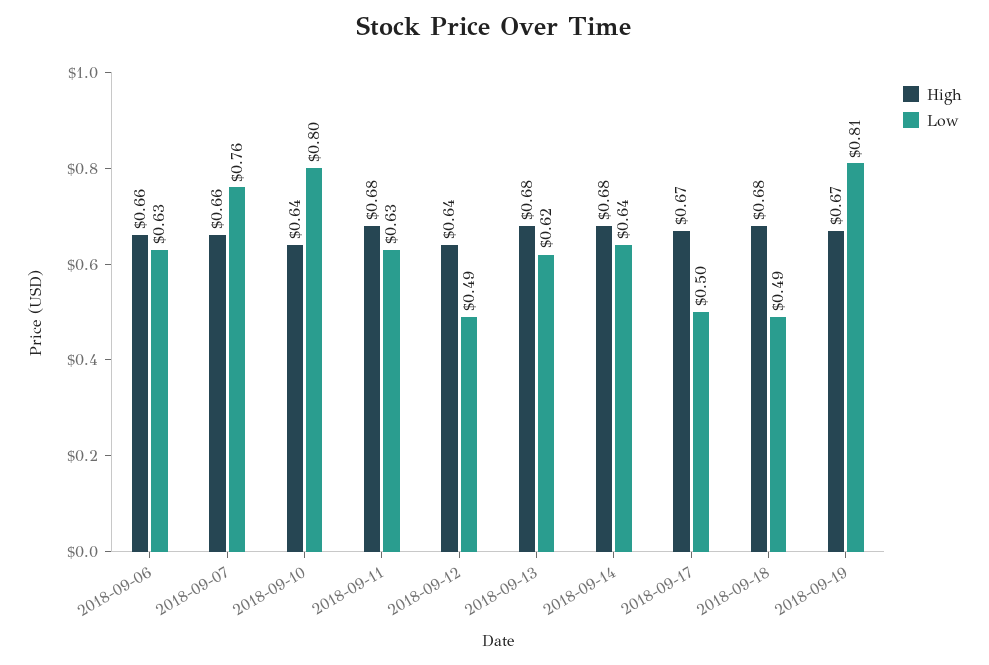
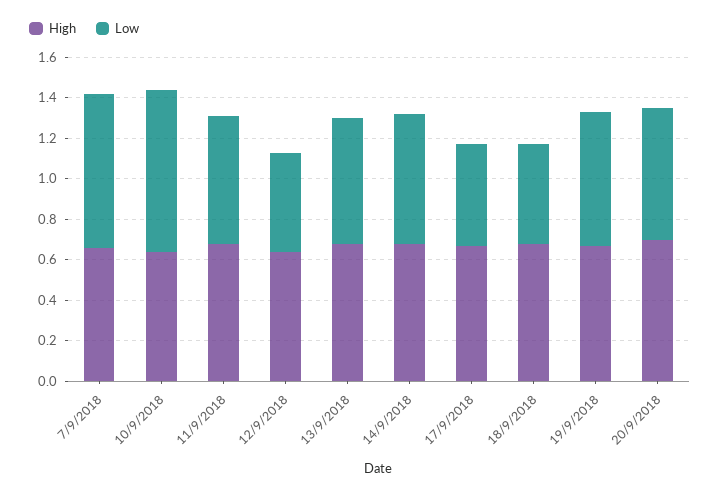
High, 2018-09-06: 0.66 -> none
Low, 2018-09-06: 0.63 -> none
Low, 2018-09-19: 0.81 -> 0.65
High, 20/9/2018: none -> 0.7
Low, 20/9/2018: none -> 0.65

